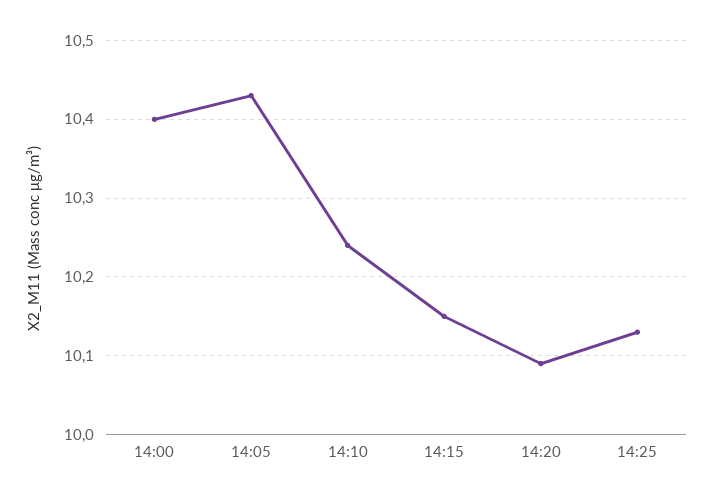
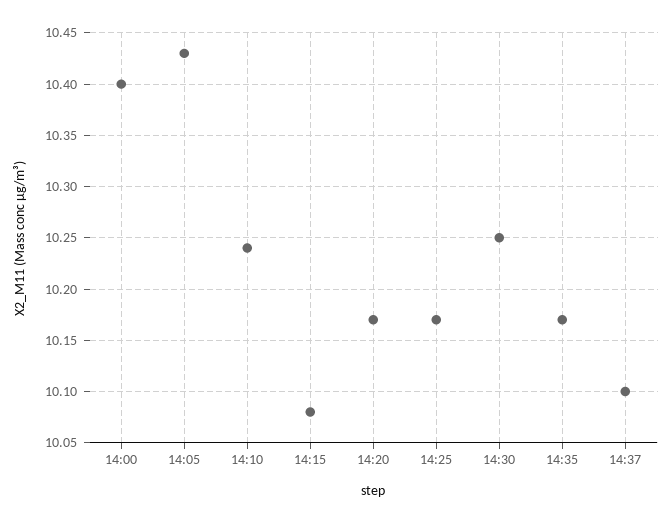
14:15: 10.15 -> 10.08
14:20: 10.09 -> 10.17
14:25: 10.13 -> 10.17
14:30: none -> 10.25
14:35: none -> 10.17
14:37: none -> 10.1

